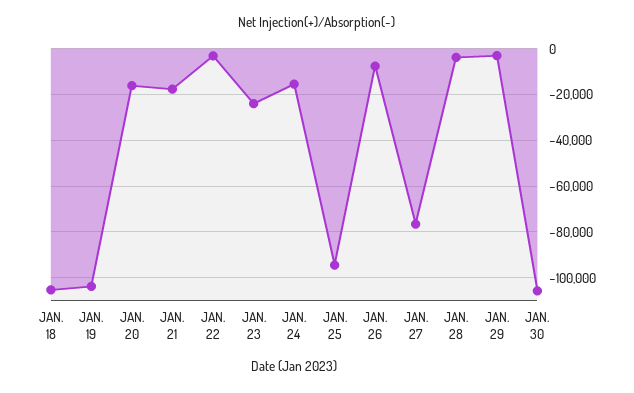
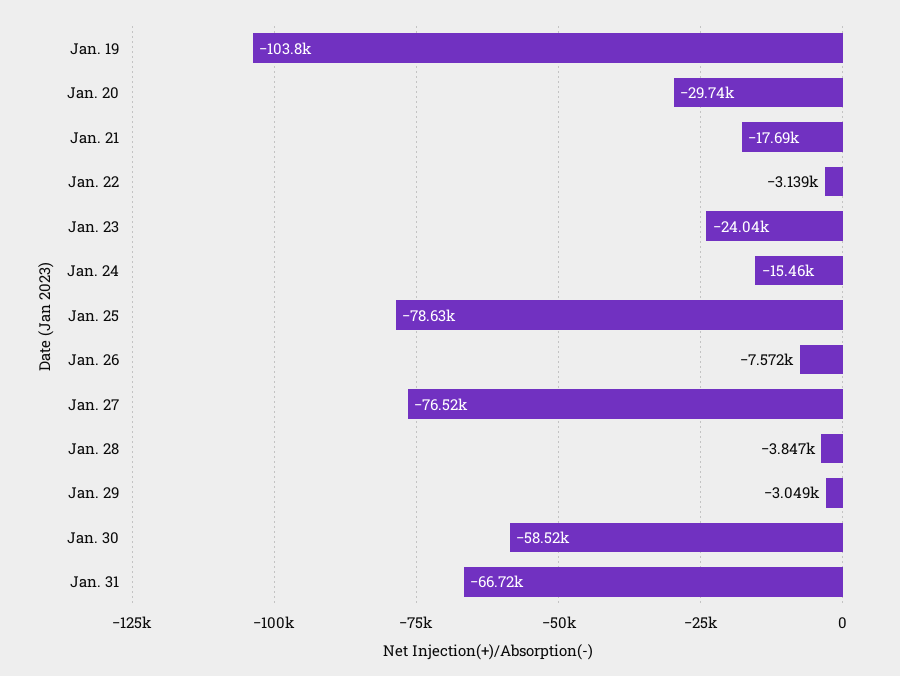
JAN. 18: -105000 -> none
JAN. 20: -15000 -> -29740
JAN. 25: -95000 -> -78630
JAN. 30: -105000 -> -58520
Jan. 31: none -> -66720

